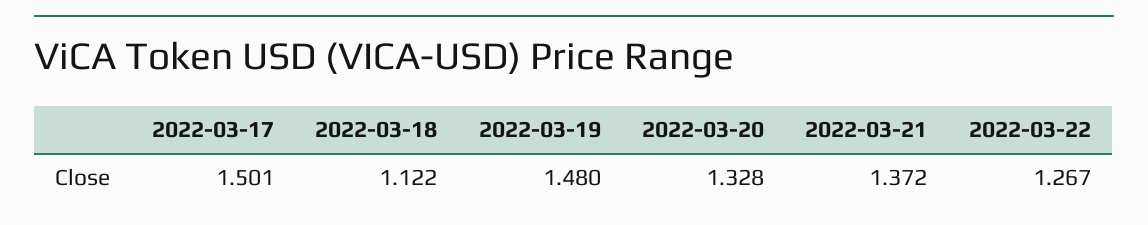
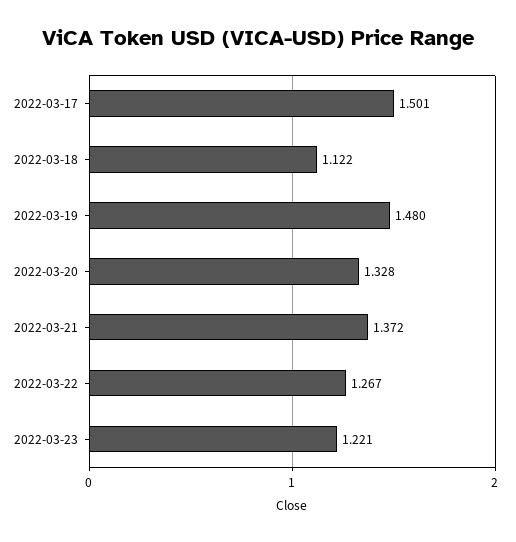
2022-03-23: none -> 1.221

